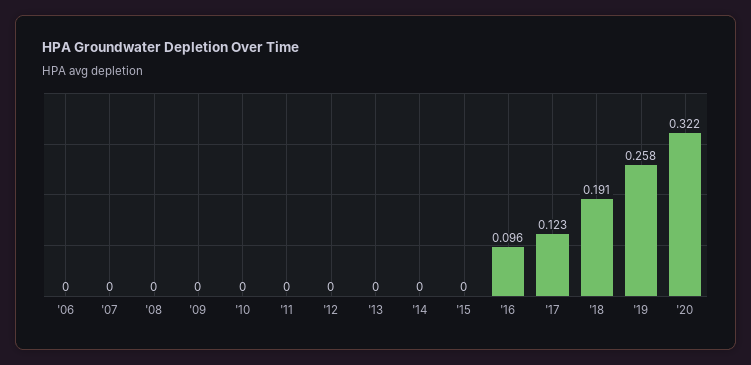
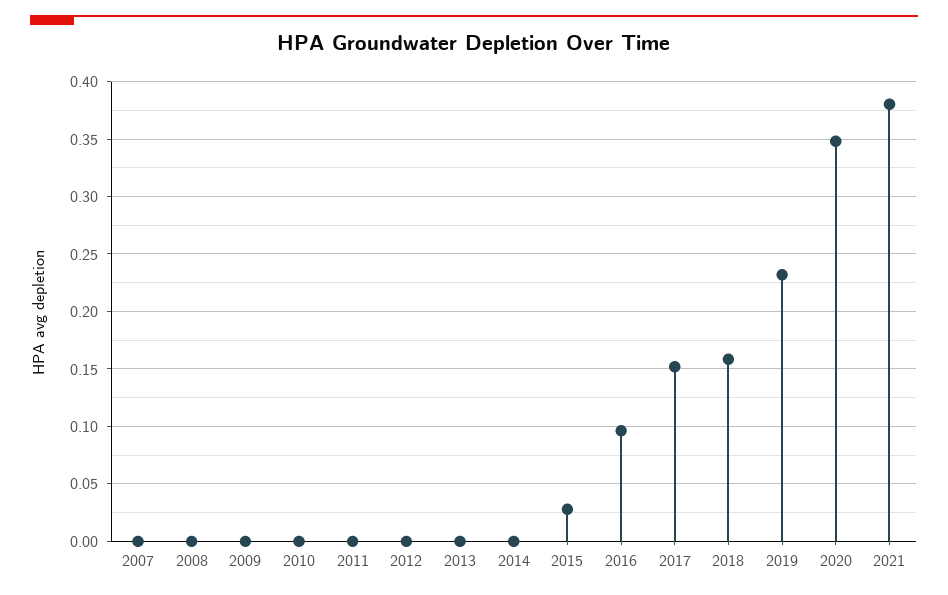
'06: 0 -> none
'15: 0 -> 0.03
'17: 0.123 -> 0.15
'18: 0.191 -> 0.16
'19: 0.258 -> 0.23
'20: 0.322 -> 0.35
2021: none -> 0.38

